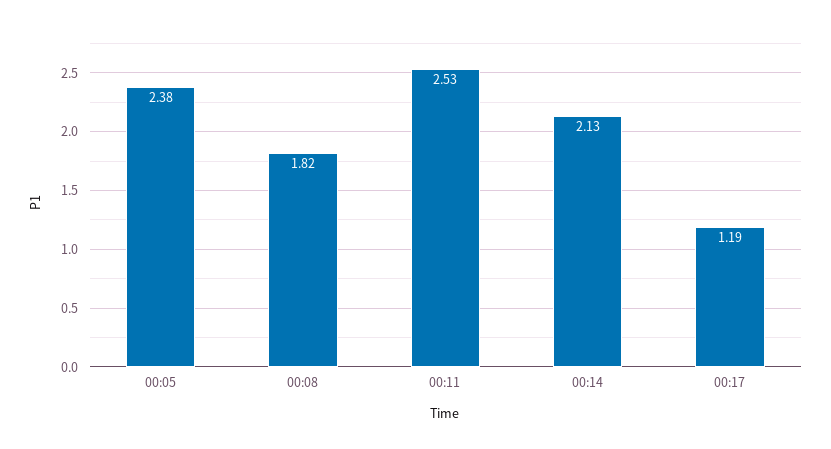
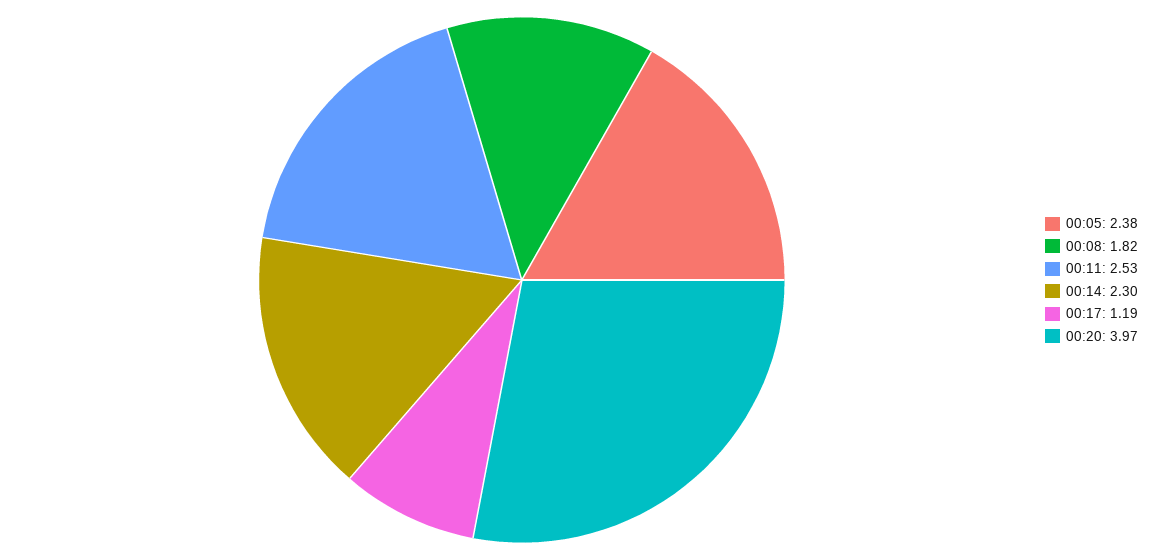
00:14: 2.13 -> 2.3
00:20: none -> 3.97

